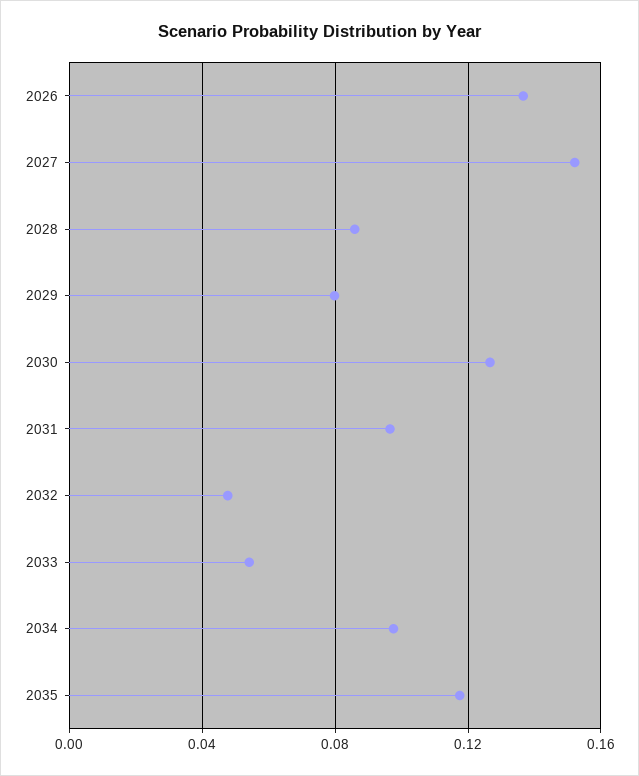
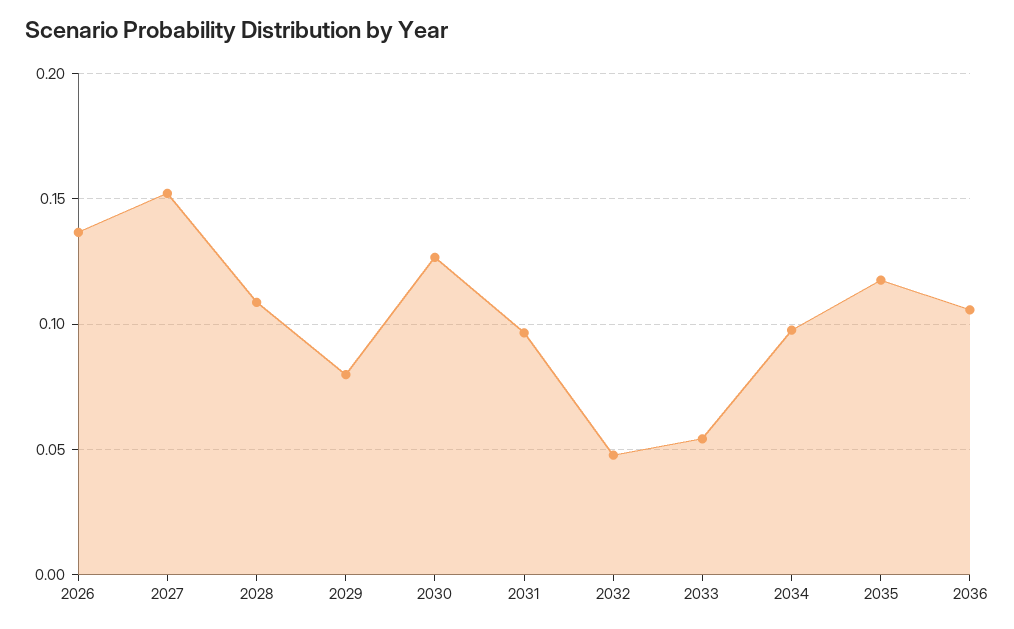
2028: 0.085 -> 0.11
2036: none -> 0.105

